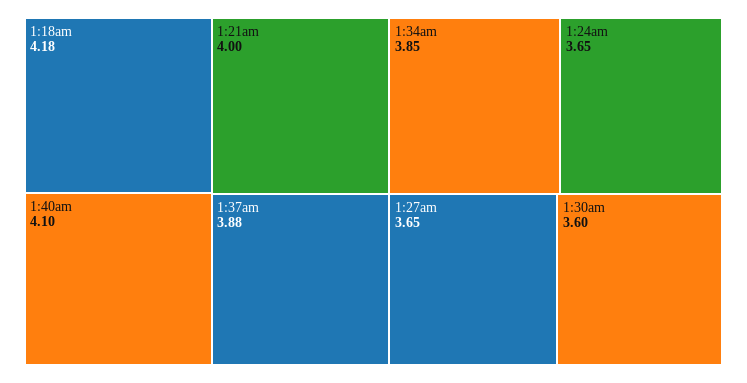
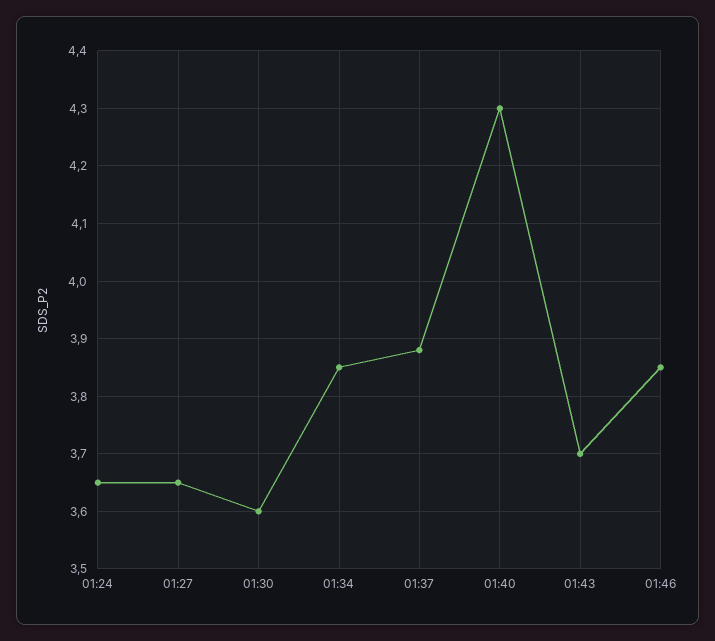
1:18am: 4.18 -> none
1:40am: 4.1 -> 4.3
1:21am: 4 -> none
01:43: none -> 3.7
01:46: none -> 3.85

